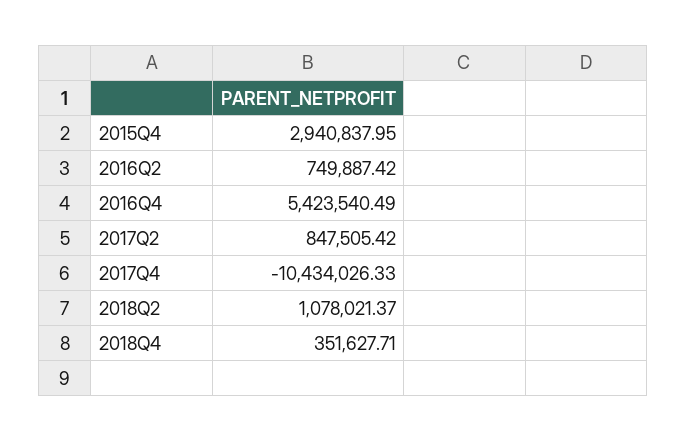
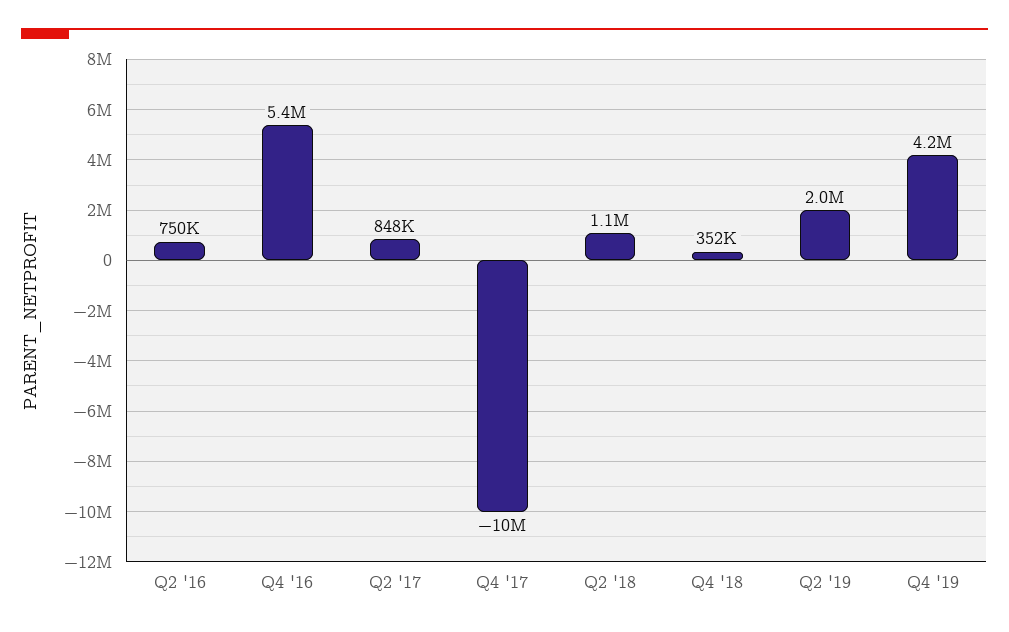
2015Q4: 2940837.95 -> none
Q2 '19: none -> 2000000
Q4 '19: none -> 4200000

